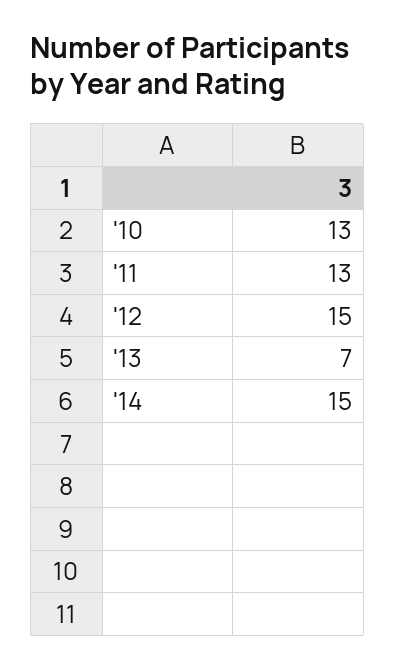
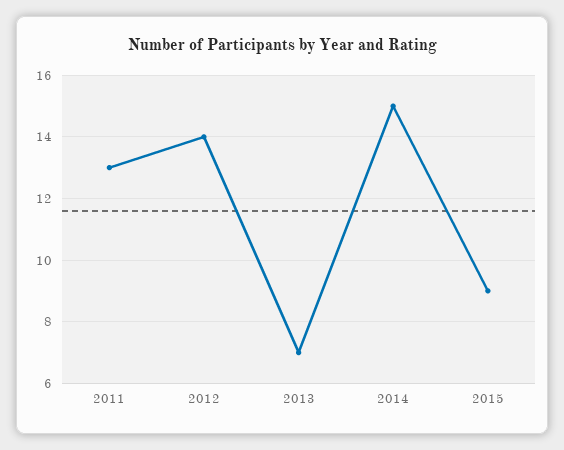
'10: 13 -> none
'12: 15 -> 14
2015: none -> 9

